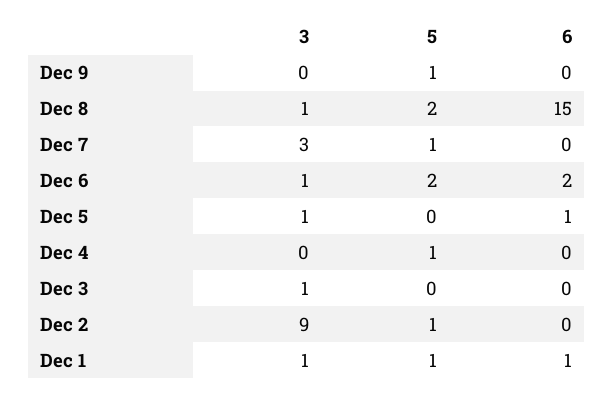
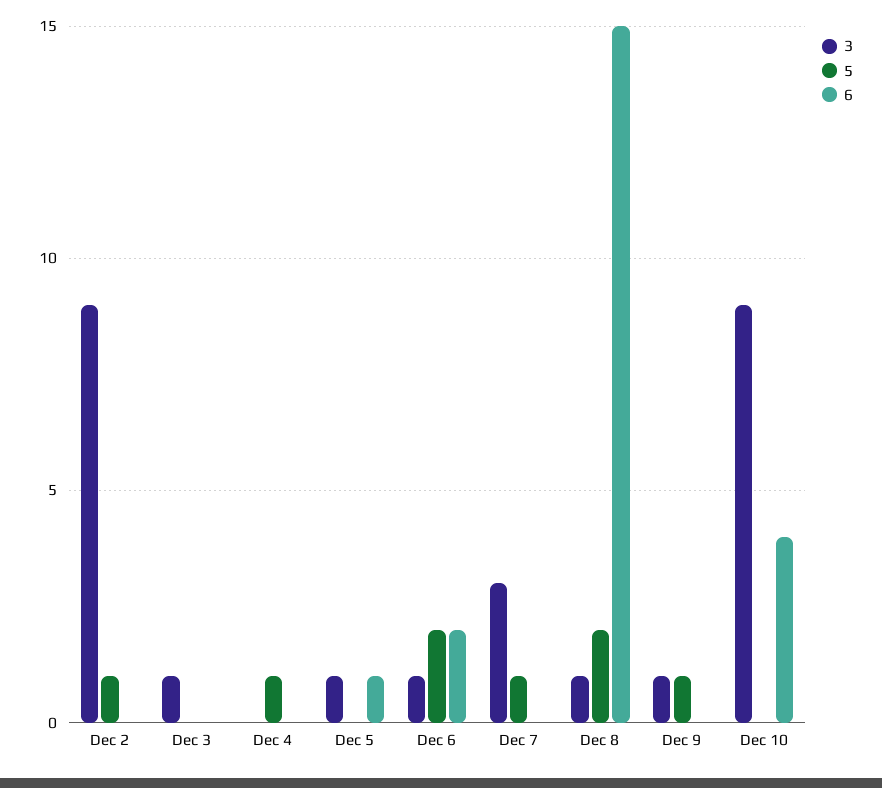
3, Dec 9: 0 -> 1
3, Dec 1: 1 -> none
5, Dec 1: 1 -> none
6, Dec 1: 1 -> none
3, Dec 10: none -> 9
5, Dec 10: none -> 0
6, Dec 10: none -> 4

